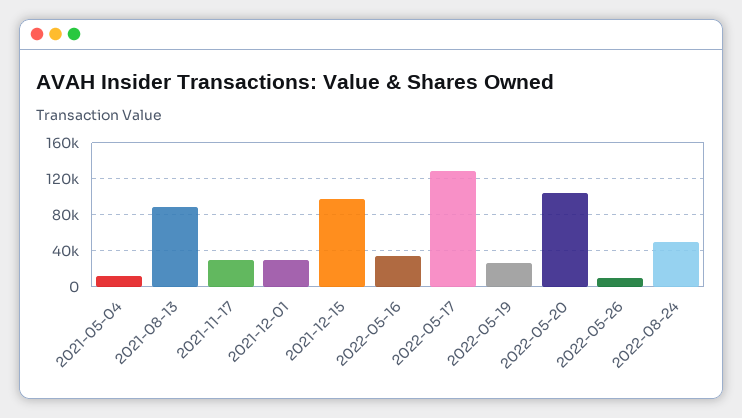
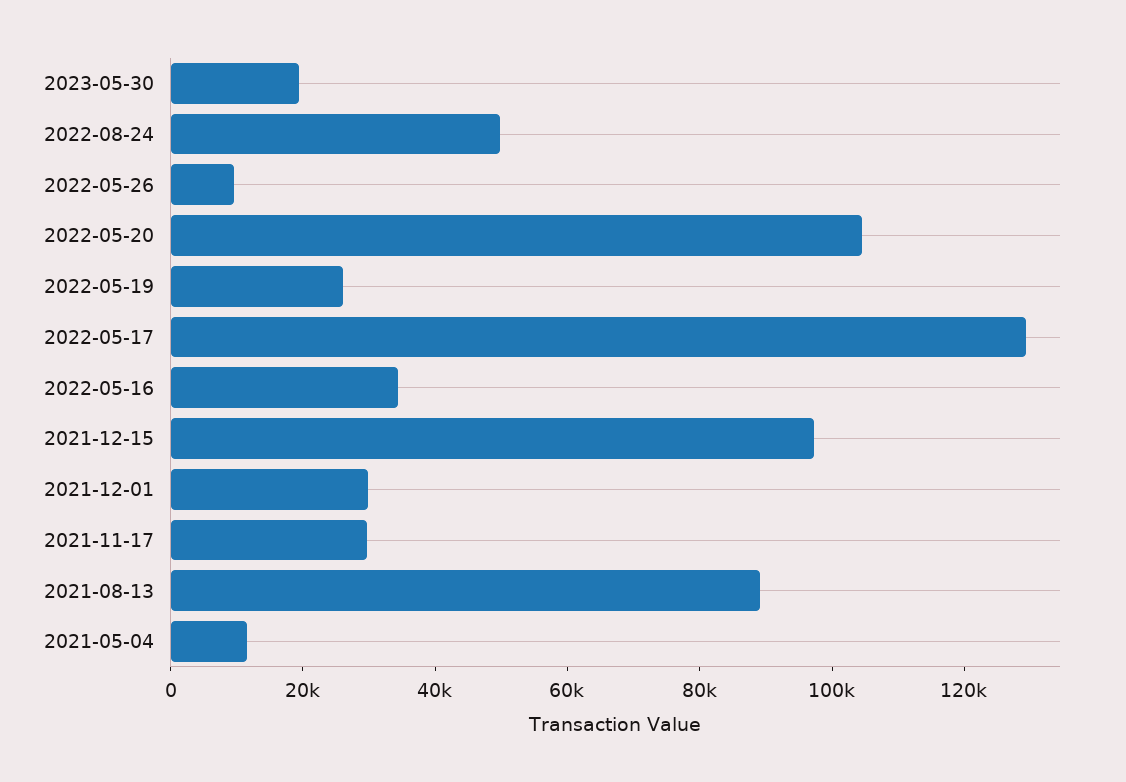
2023-05-30: none -> 20000

